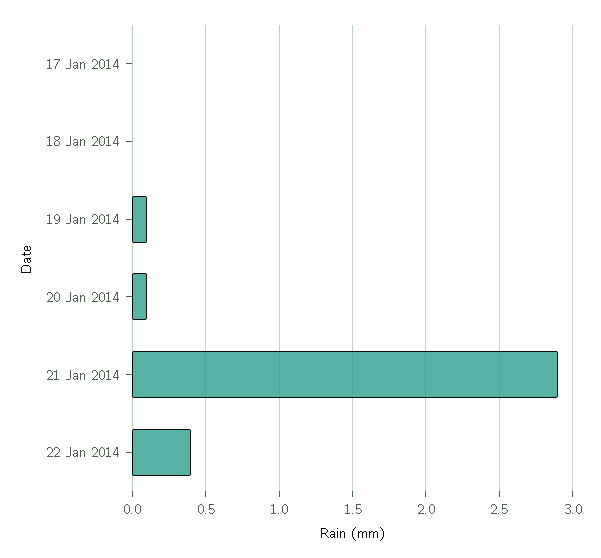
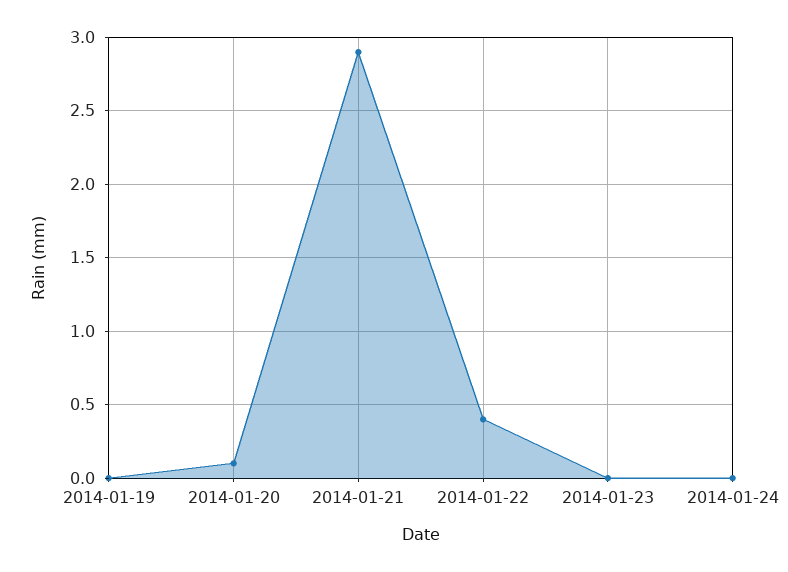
17 Jan 2014: 0 -> none
18 Jan 2014: 0 -> none
19 Jan 2014: 0.1 -> 0
2014-01-23: none -> 0
2014-01-24: none -> 0

